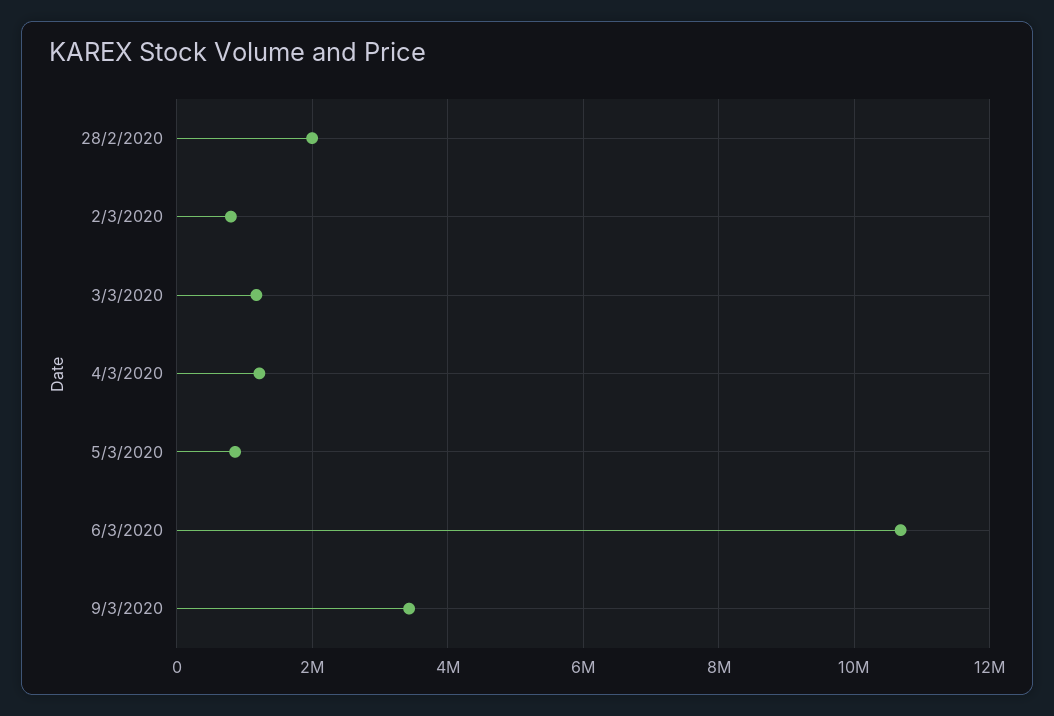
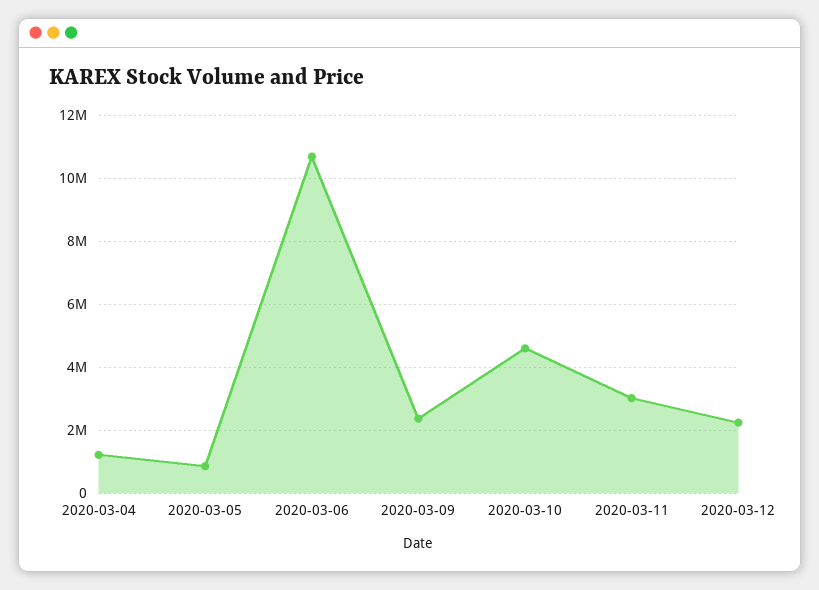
28/2/2020: 2000000 -> none
2/3/2020: 800000 -> none
3/3/2020: 1200000 -> none
9/3/2020: 3400000 -> 2400000
2020-03-10: none -> 4600000
2020-03-11: none -> 3000000
2020-03-12: none -> 2200000

